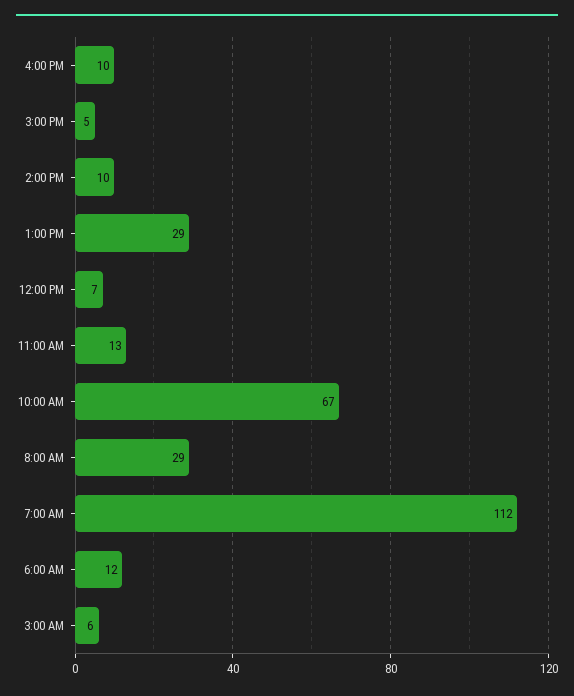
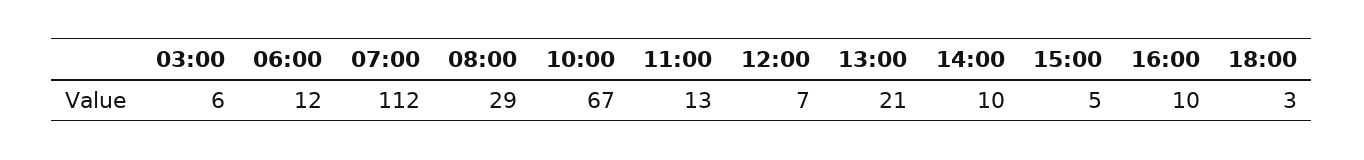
1:00 PM: 29 -> 21
18:00: none -> 3

